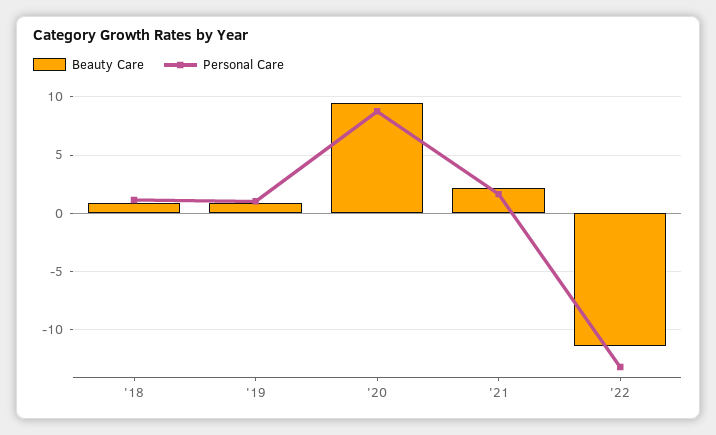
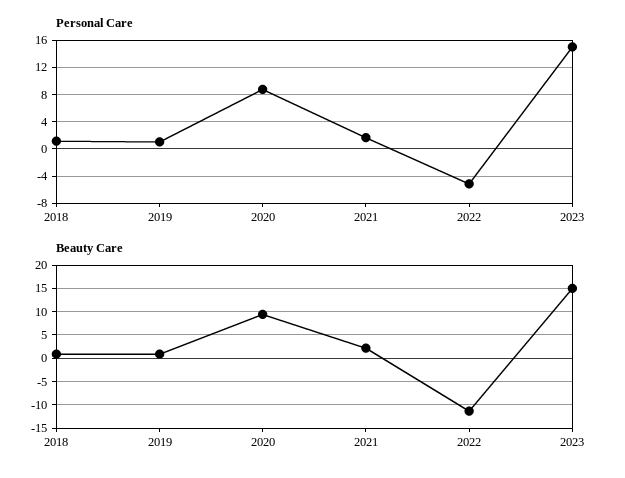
Personal Care, '22: -13 -> -5
Personal Care, 2023: none -> 15
Beauty Care, 2023: none -> 15

